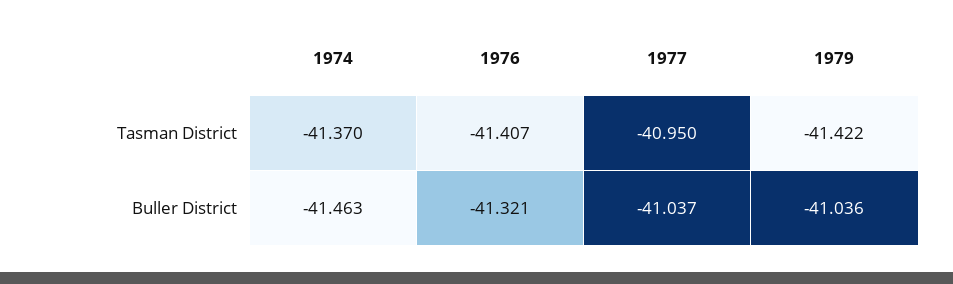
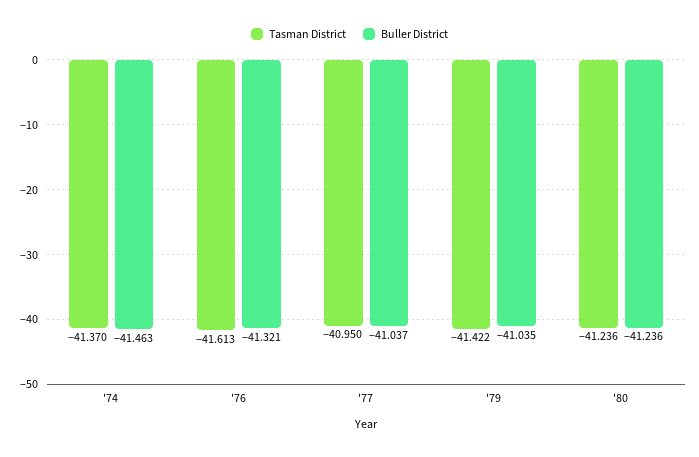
Tasman District, 1976: -41.407 -> -41.613
Buller District, 1979: -41.036 -> -41.035
Tasman District, '80: none -> -41.236
Buller District, '80: none -> -41.236

